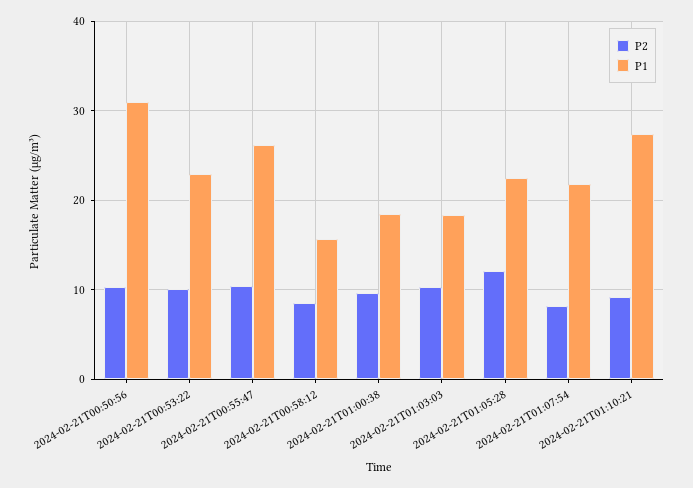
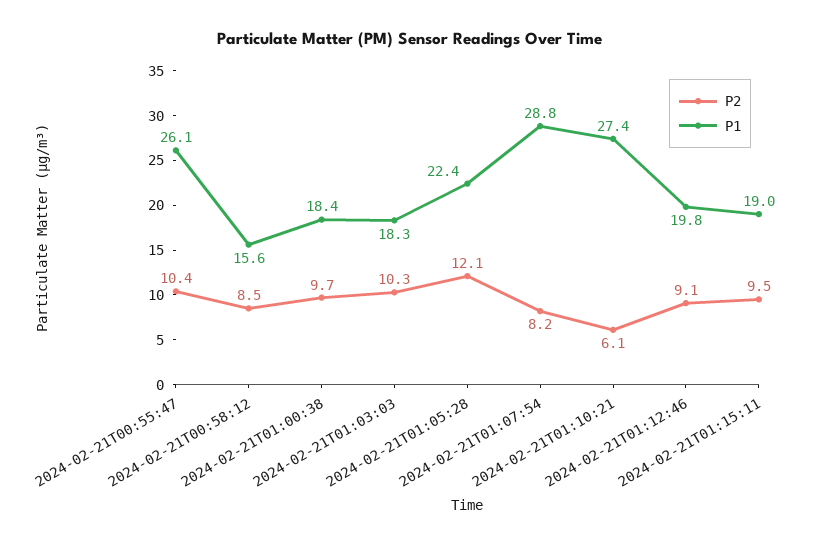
P2, 2024-02-21T00:50:56: 10 -> none
P1, 2024-02-21T00:50:56: 31 -> none
P2, 2024-02-21T00:53:22: 10 -> none
P1, 2024-02-21T00:53:22: 23 -> none
P1, 2024-02-21T01:07:54: 22 -> 28.8
P2, 2024-02-21T01:10:21: 9 -> 6.1
P2, 2024-02-21T01:12:46: none -> 9.1
P1, 2024-02-21T01:12:46: none -> 19.8
P2, 2024-02-21T01:15:11: none -> 9.5
P1, 2024-02-21T01:15:11: none -> 19

